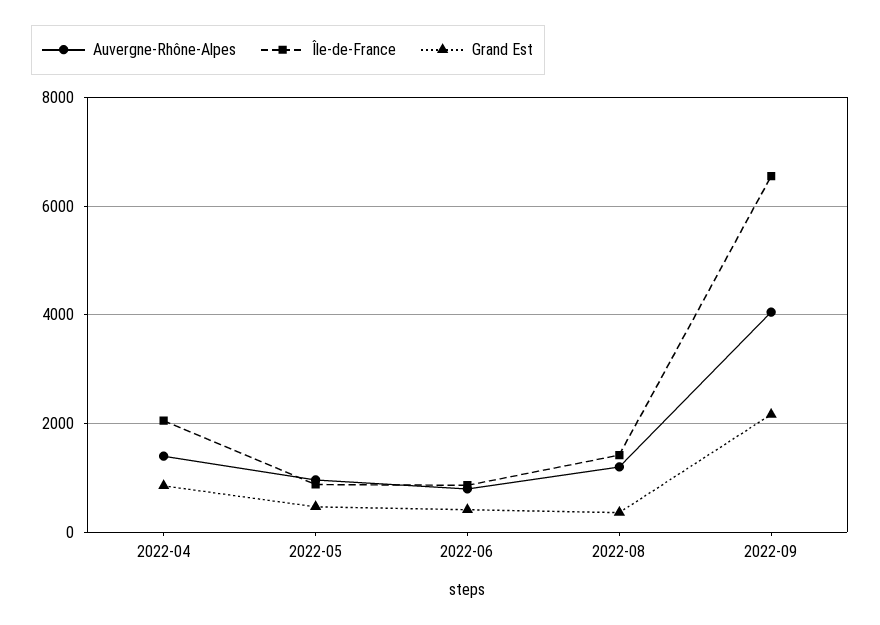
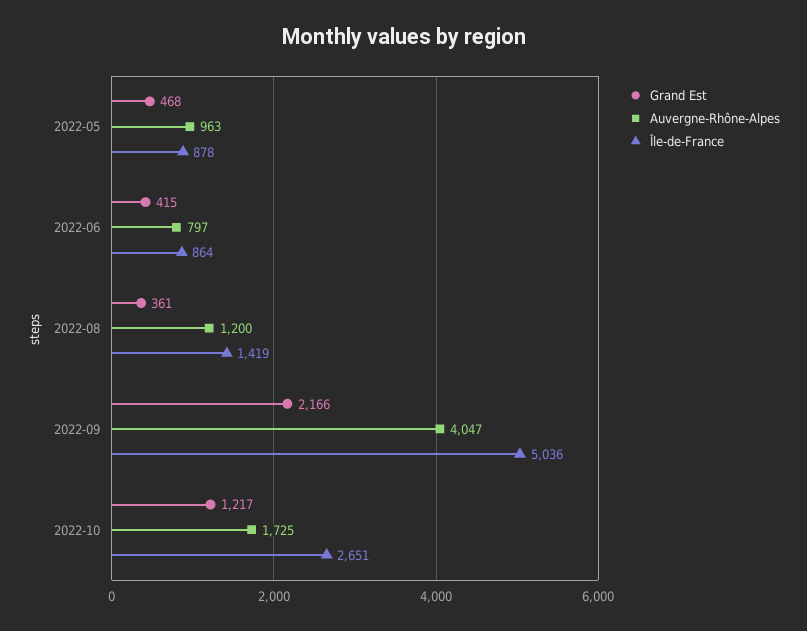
Auvergne-Rhône-Alpes, 2022-04: 1400 -> none
Île-de-France, 2022-04: 2000 -> none
Grand Est, 2022-04: 800 -> none
Île-de-France, 2022-09: 6600 -> 5036
Grand Est, 2022-10: none -> 1217
Auvergne-Rhône-Alpes, 2022-10: none -> 1725
Île-de-France, 2022-10: none -> 2651

